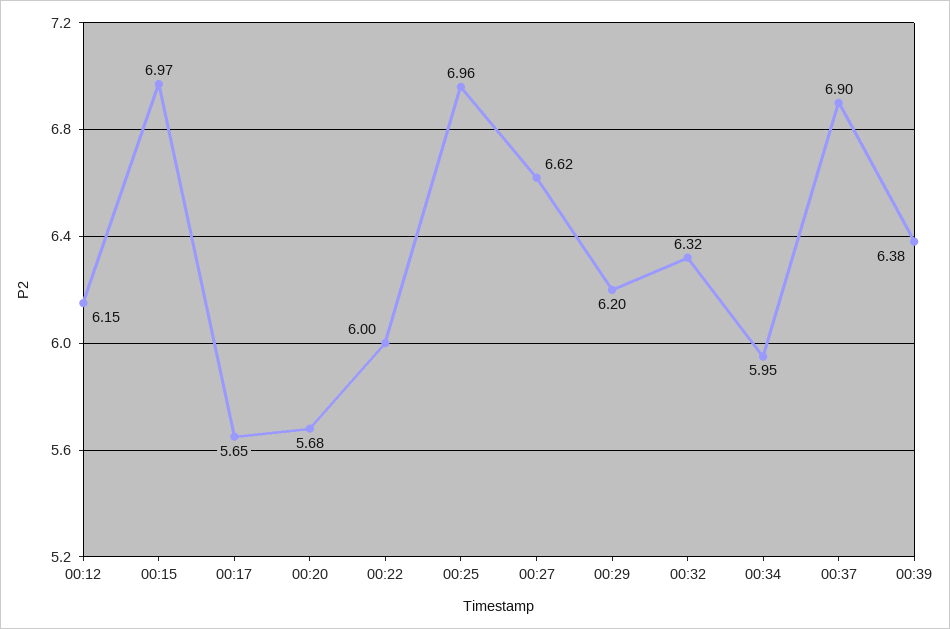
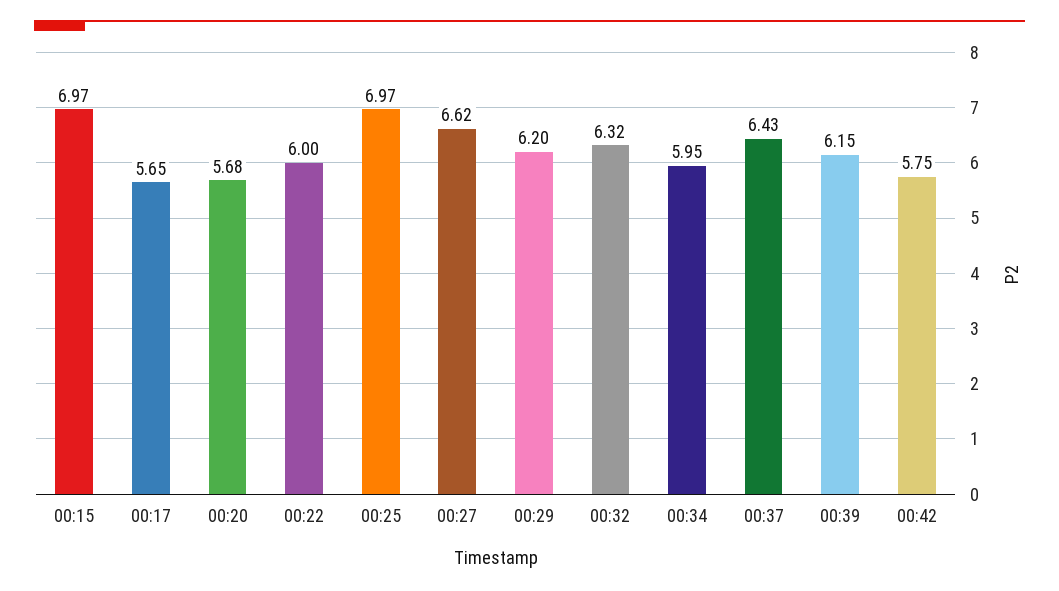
00:12: 6.15 -> none
00:25: 6.96 -> 6.97
00:37: 6.9 -> 6.43
00:39: 6.38 -> 6.15
00:42: none -> 5.75

